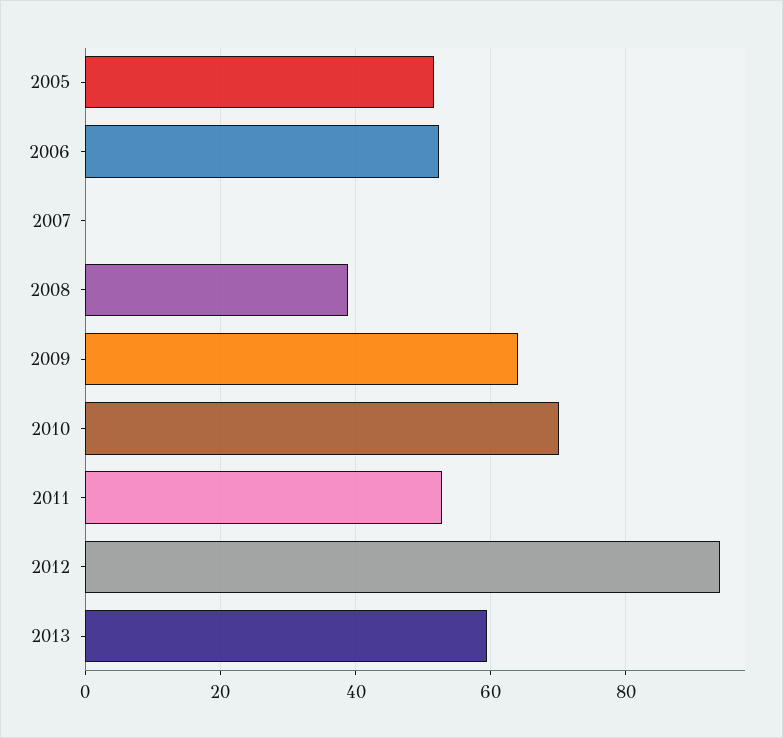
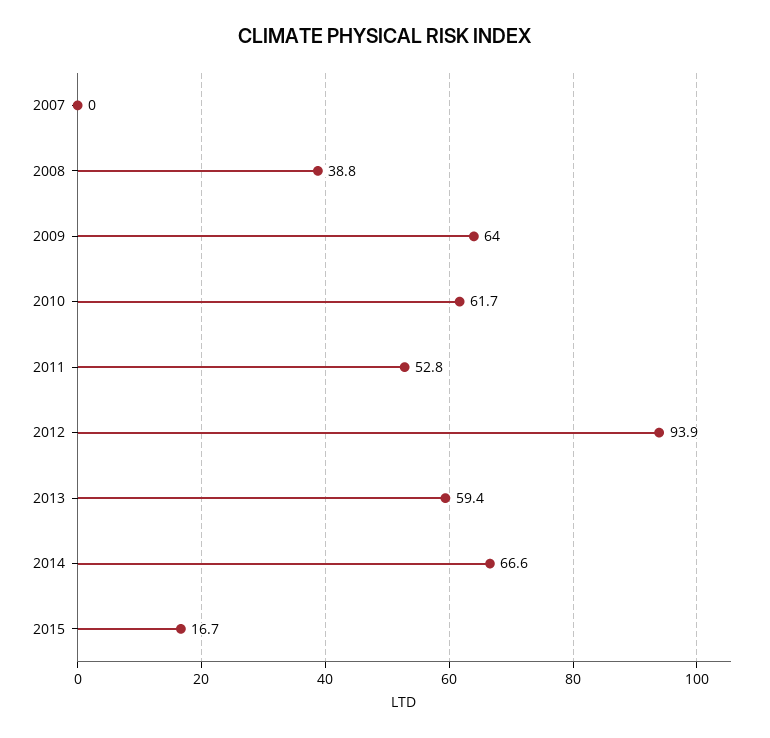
2005: 52 -> none
2006: 52 -> none
2010: 70 -> 61.7
2014: none -> 66.6
2015: none -> 16.7

